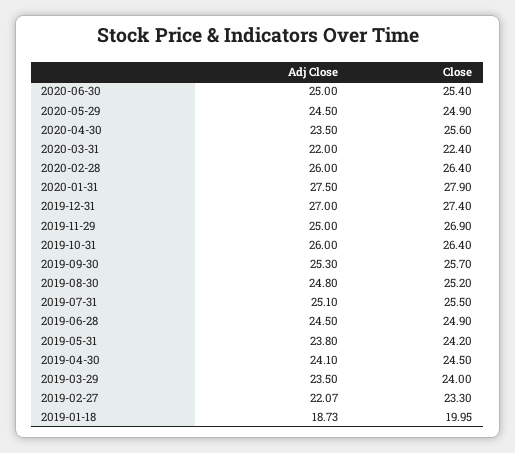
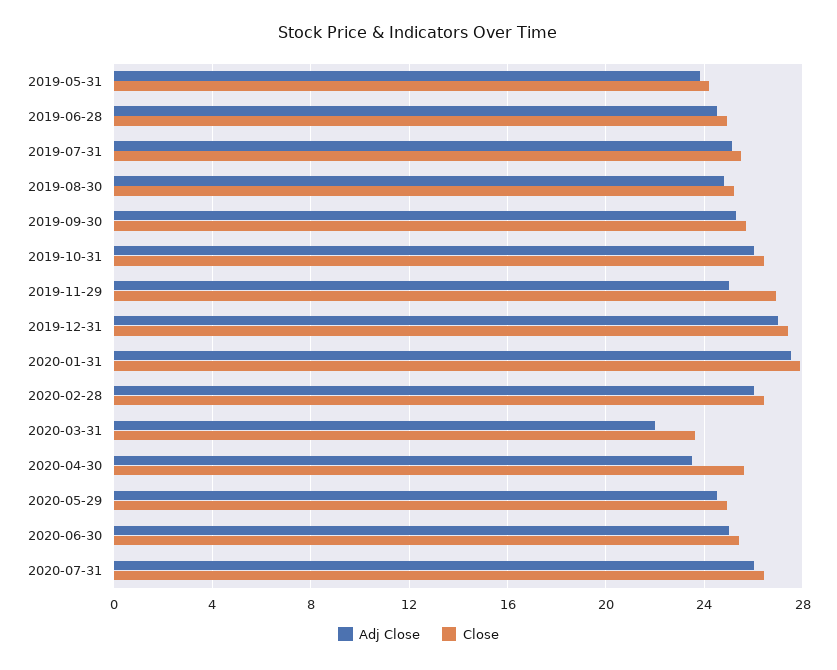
Close, 2020-03-31: 22.4 -> 23.5
Adj Close, 2019-04-30: 24.1 -> none
Close, 2019-04-30: 24.5 -> none
Adj Close, 2019-03-29: 23.5 -> none
Close, 2019-03-29: 24 -> none
Adj Close, 2019-02-27: 22.07 -> none
Close, 2019-02-27: 23.3 -> none
Adj Close, 2019-01-18: 18.73 -> none
Close, 2019-01-18: 19.95 -> none
Adj Close, 2020-07-31: none -> 26
Close, 2020-07-31: none -> 26.5

